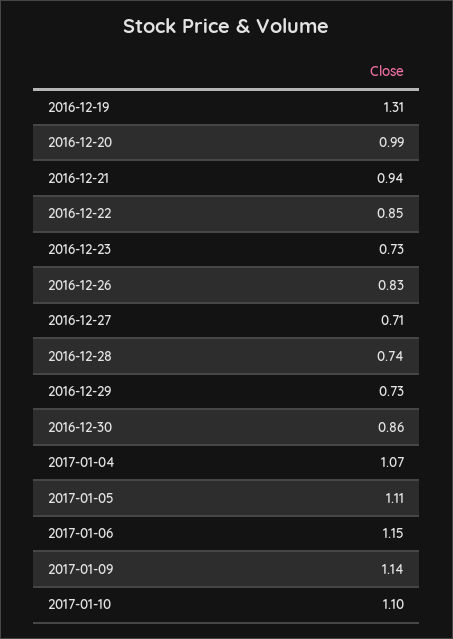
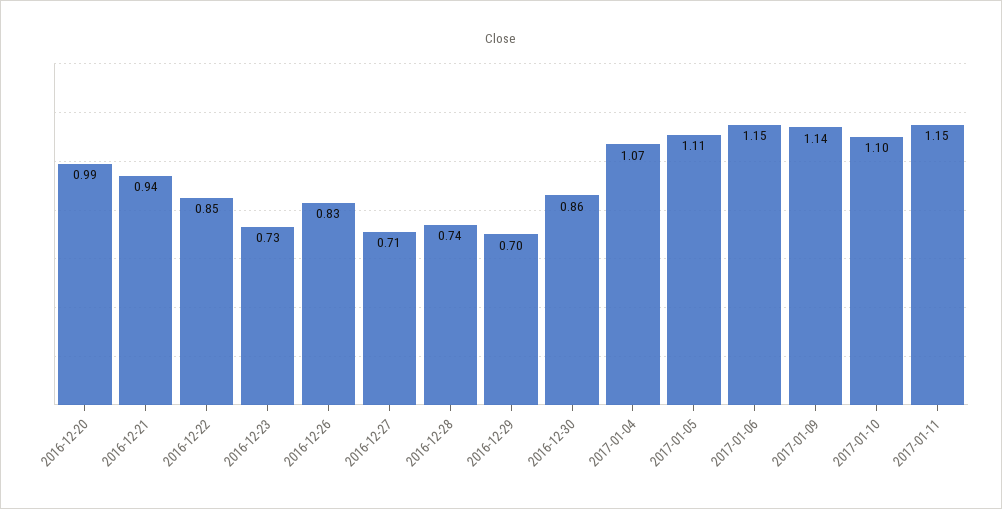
2016-12-19: 1.31 -> none
2016-12-29: 0.73 -> 0.7
2017-01-11: none -> 1.15

